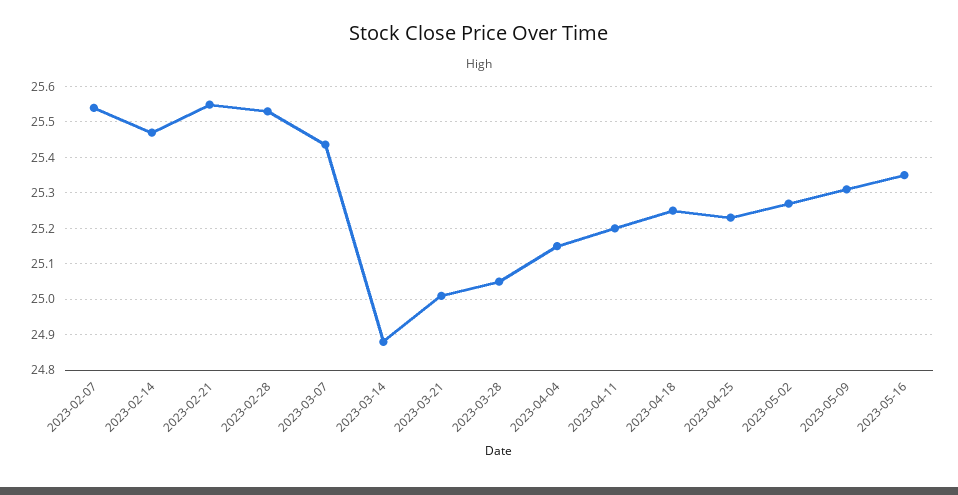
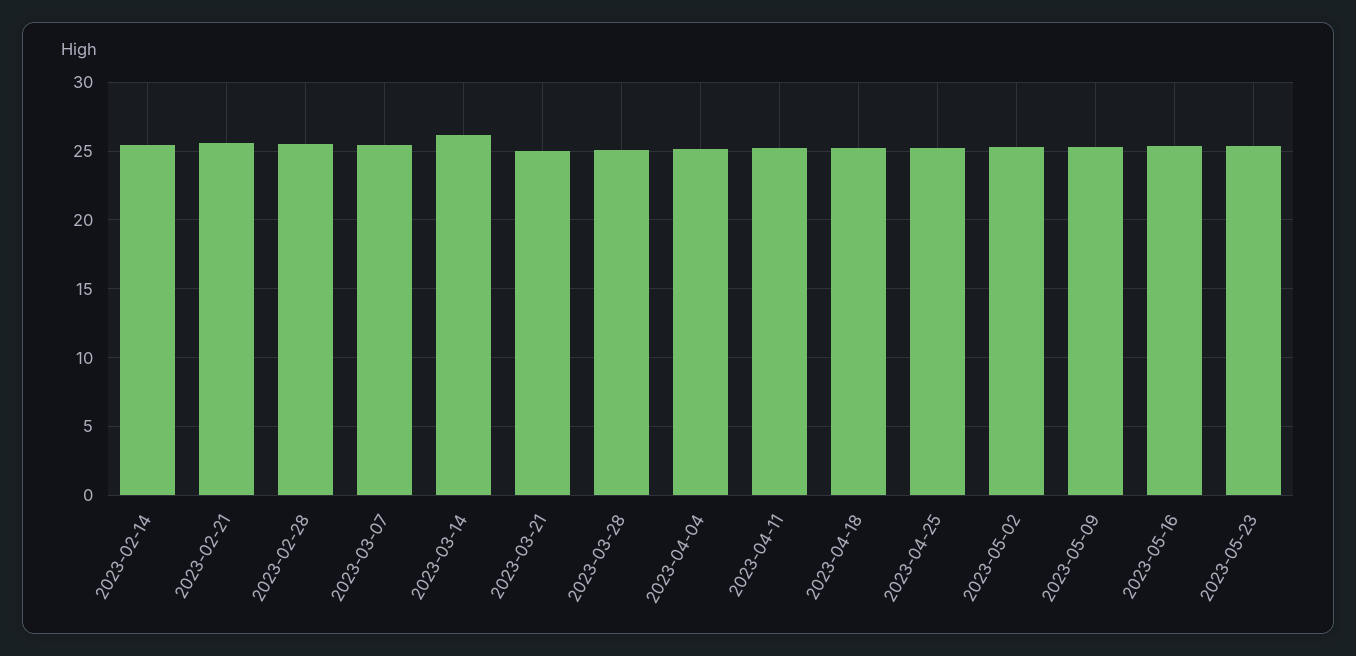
2023-02-07: 25.54 -> none
2023-03-14: 24.88 -> 26
2023-05-23: none -> 25.5

